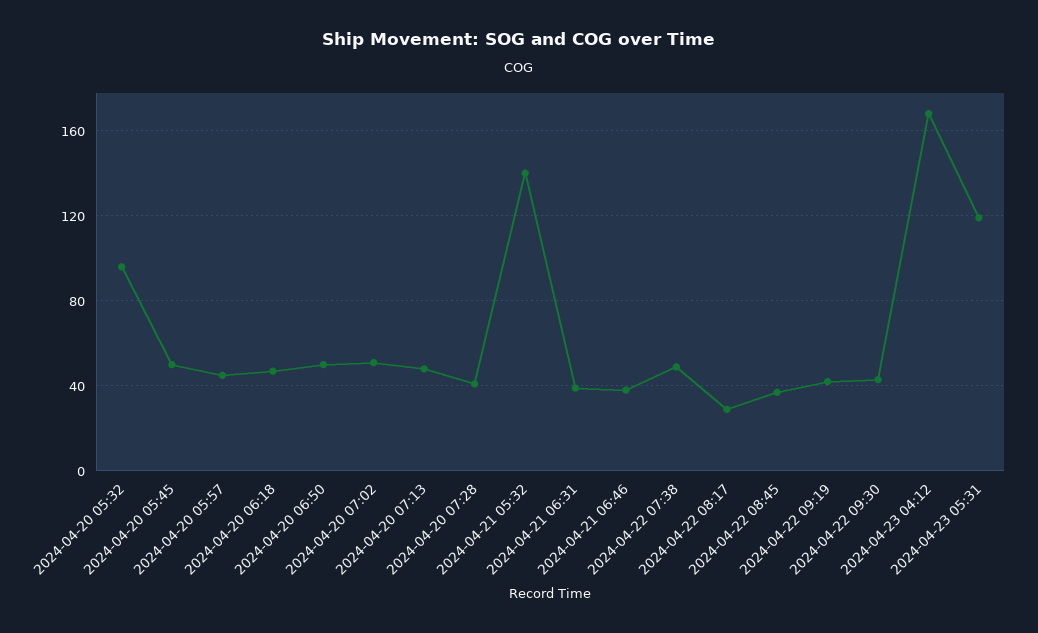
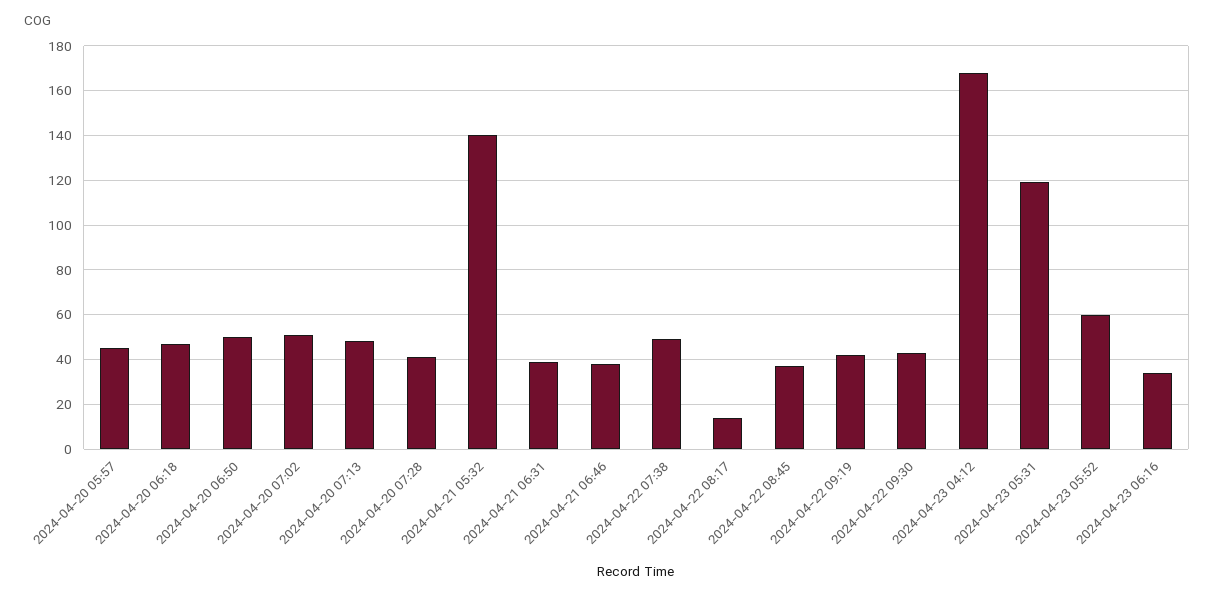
2024-04-20 05:32: 95 -> none
2024-04-20 05:45: 50 -> none
2024-04-22 08:17: 30 -> 15
2024-04-23 05:52: none -> 60
2024-04-23 06:16: none -> 35

